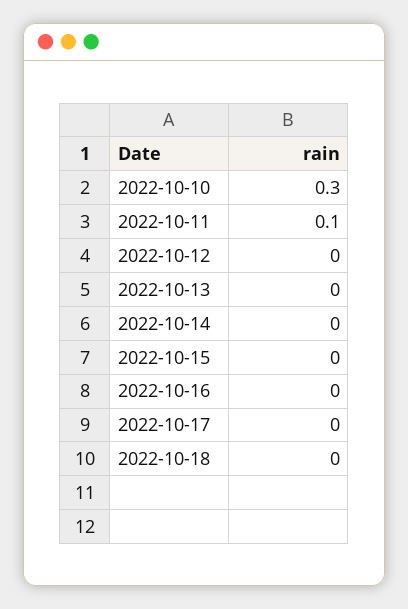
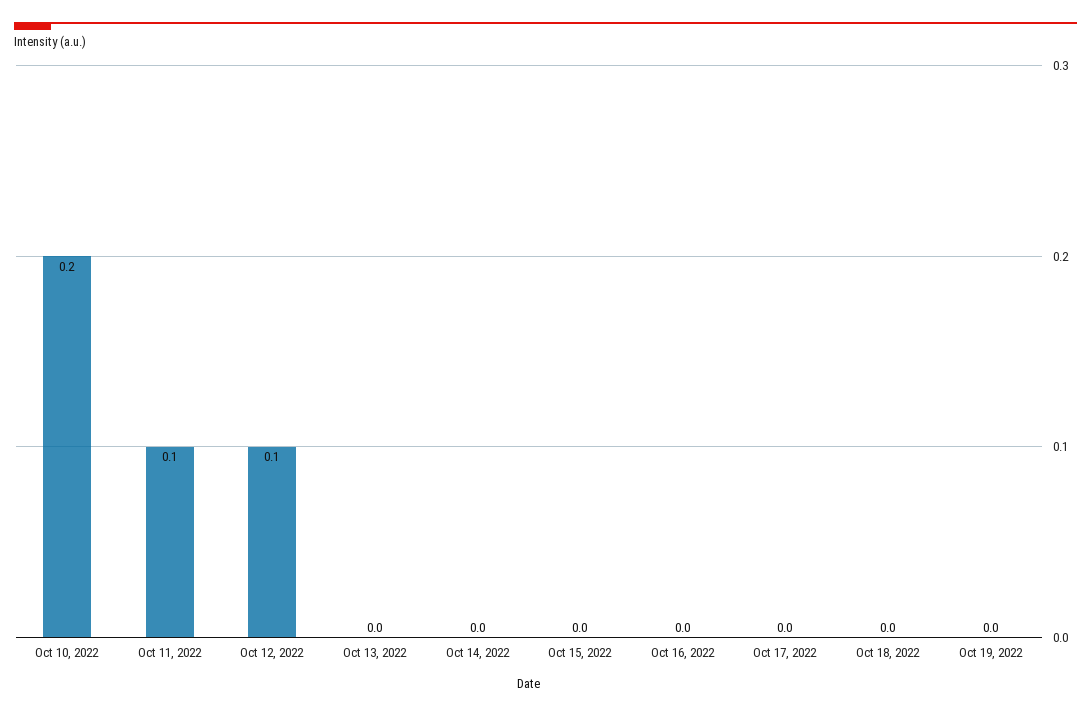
2022-10-10: 0.3 -> 0.2
2022-10-12: 0 -> 0.1
Oct 19, 2022: none -> 0

